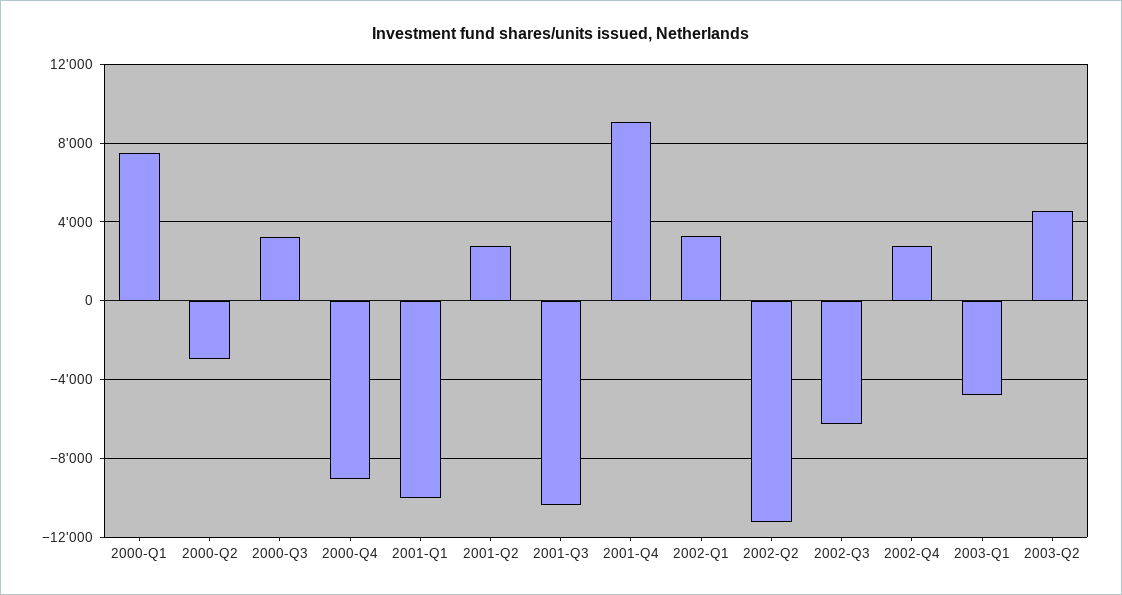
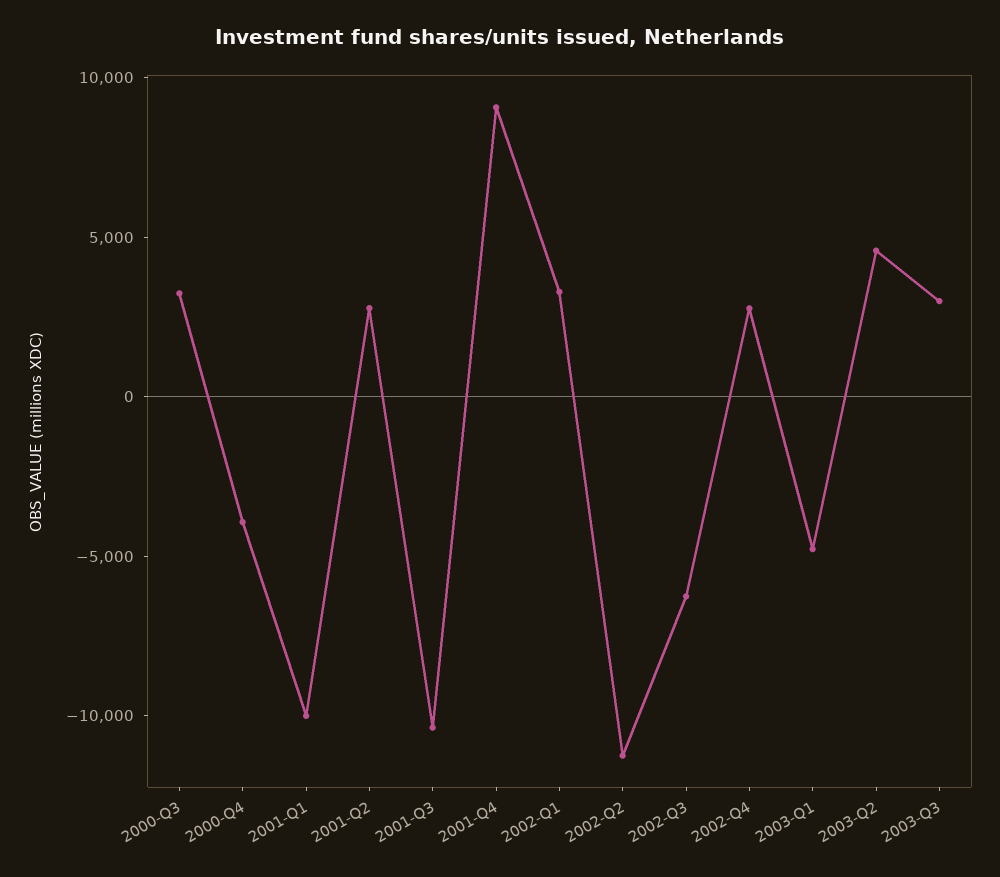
2000-Q1: 7500 -> none
2000-Q2: -3000 -> none
2000-Q4: -9000 -> -4000
2003-Q3: none -> 3000

